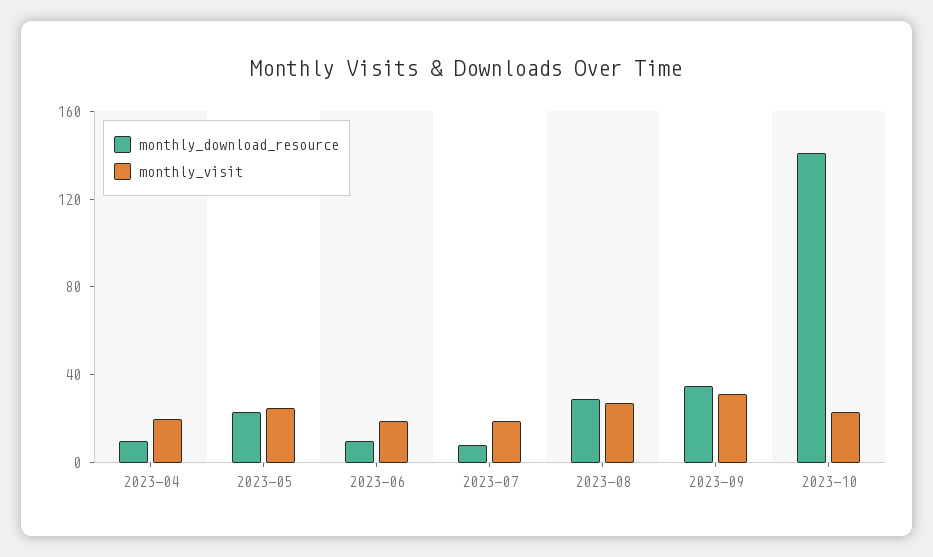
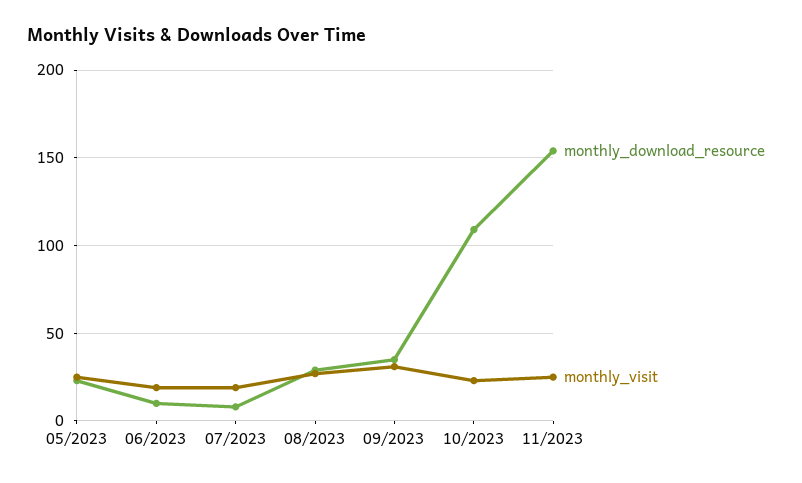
monthly_download_resource, 2023-04: 10 -> none
monthly_visit, 2023-04: 20 -> none
monthly_download_resource, 2023-10: 140 -> 110
monthly_download_resource, 11/2023: none -> 155
monthly_visit, 11/2023: none -> 25

